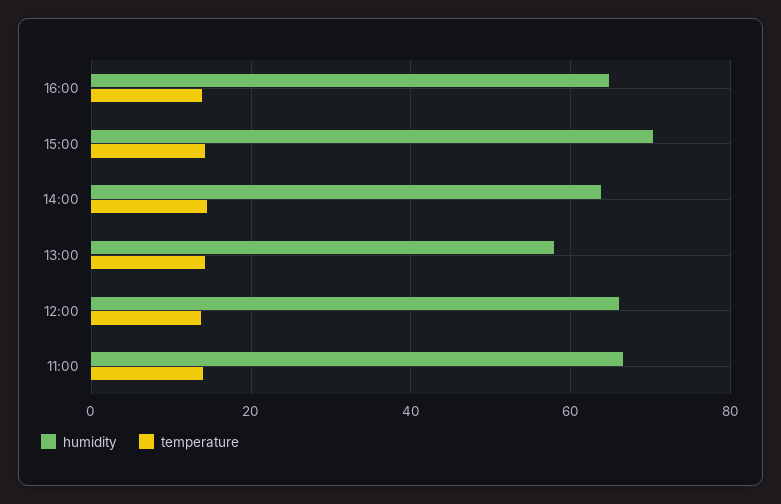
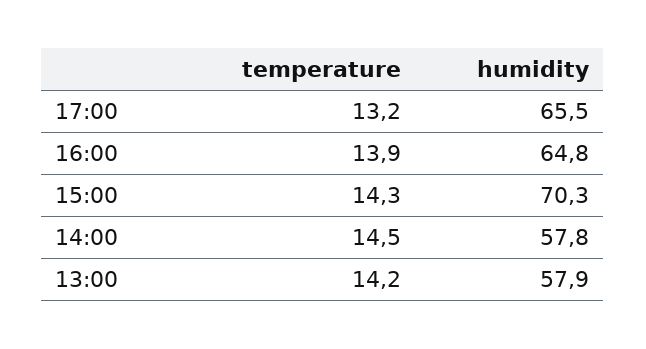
humidity, 14:00: 64 -> 57.8
humidity, 12:00: 66 -> none
temperature, 12:00: 14 -> none
humidity, 11:00: 66 -> none
temperature, 11:00: 14 -> none
temperature, 17:00: none -> 13.2
humidity, 17:00: none -> 65.5

